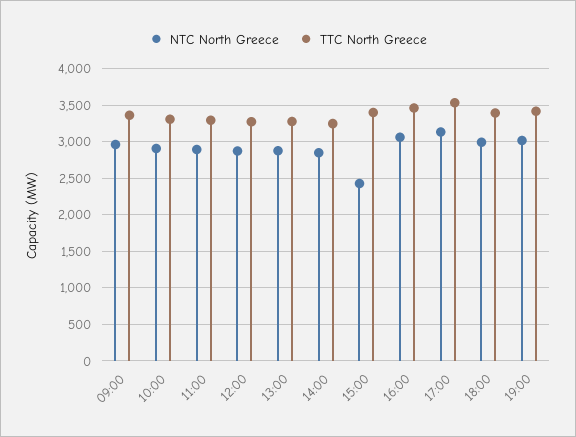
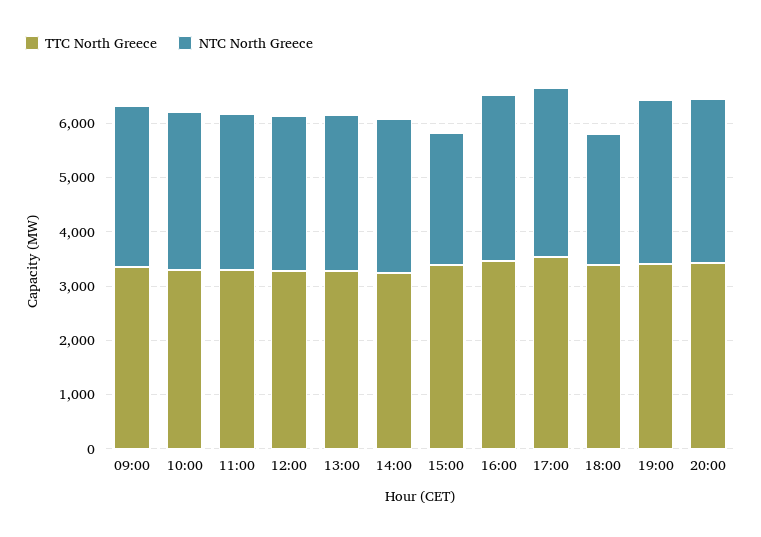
NTC North Greece, 18:00: 3000 -> 2400
TTC North Greece, 20:00: none -> 3400
NTC North Greece, 20:00: none -> 3000

